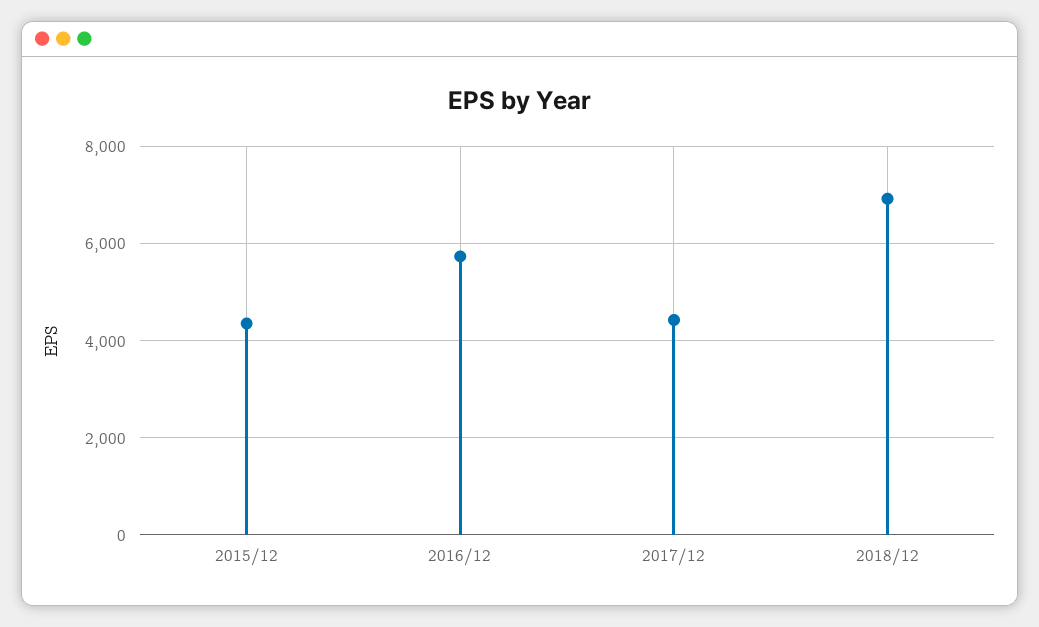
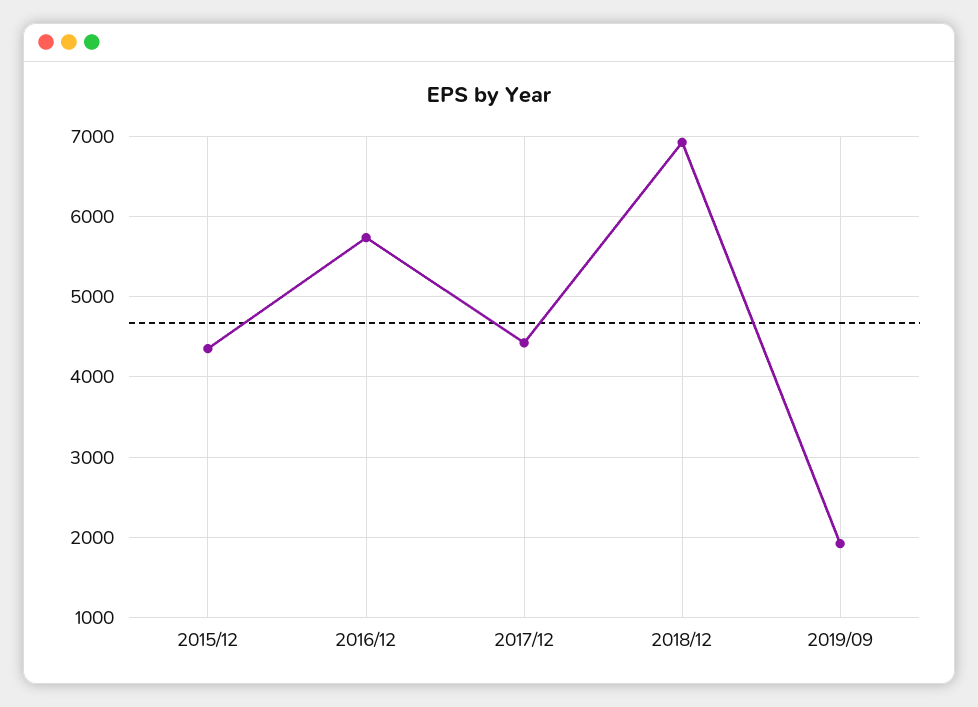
2019/09: none -> 1900

